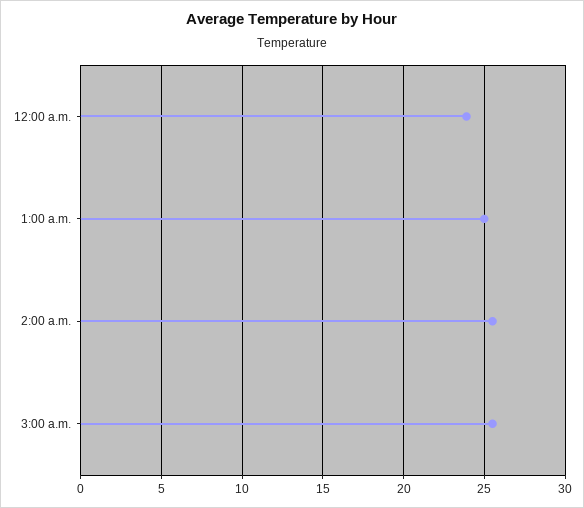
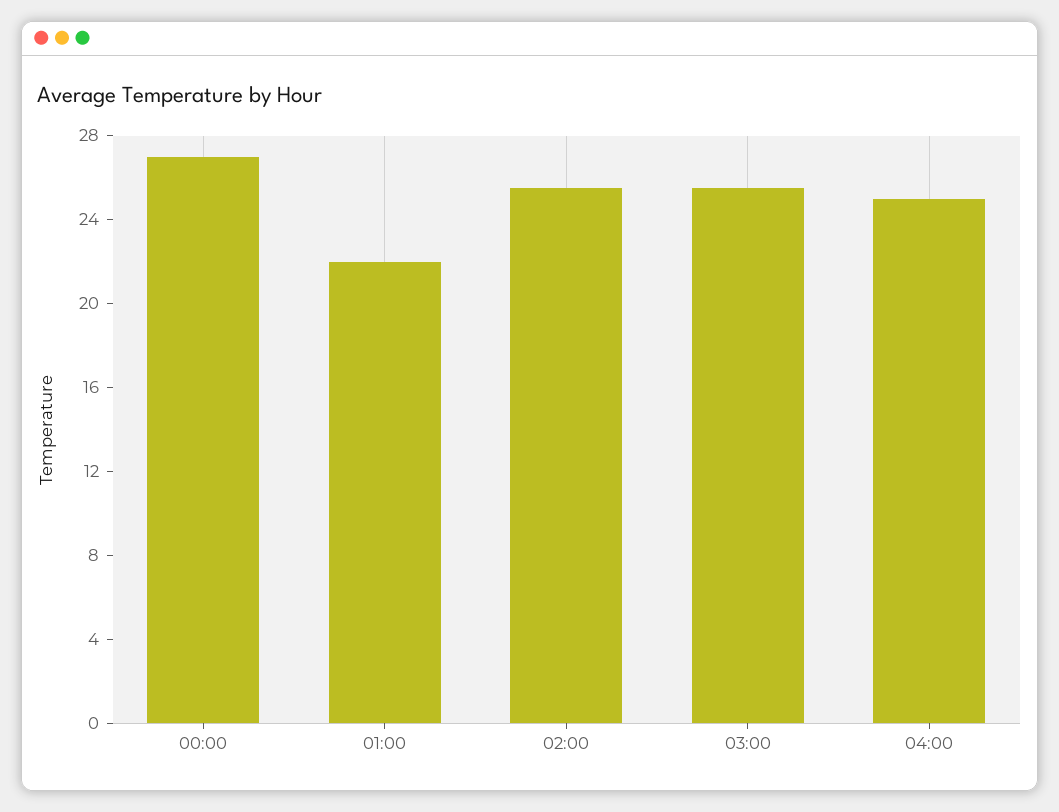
12:00 a.m.: 24 -> 27
1:00 a.m.: 25 -> 22
04:00: none -> 25

